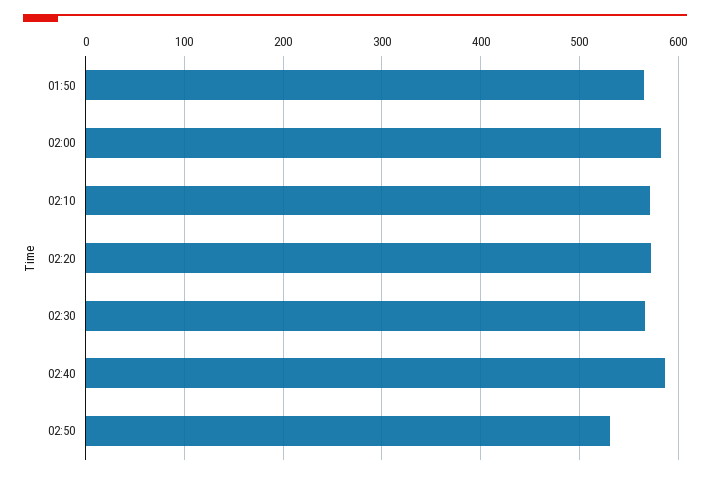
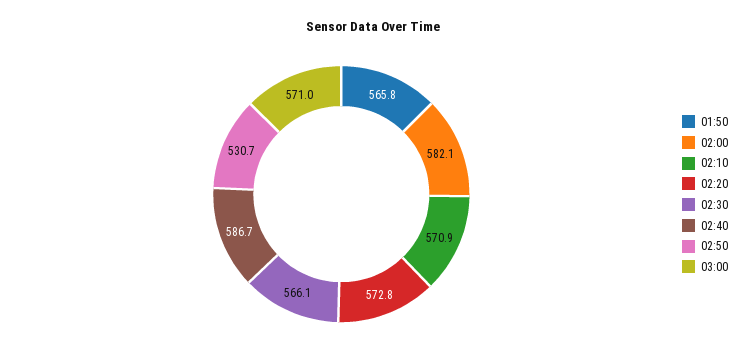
03:00: none -> 571

